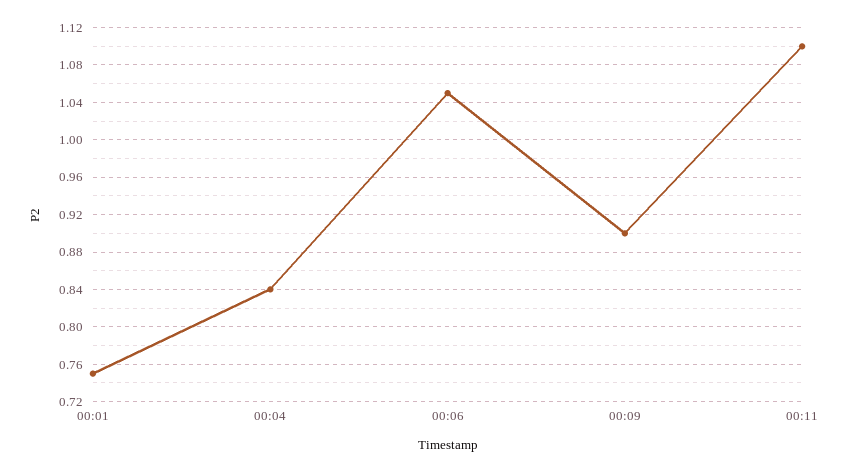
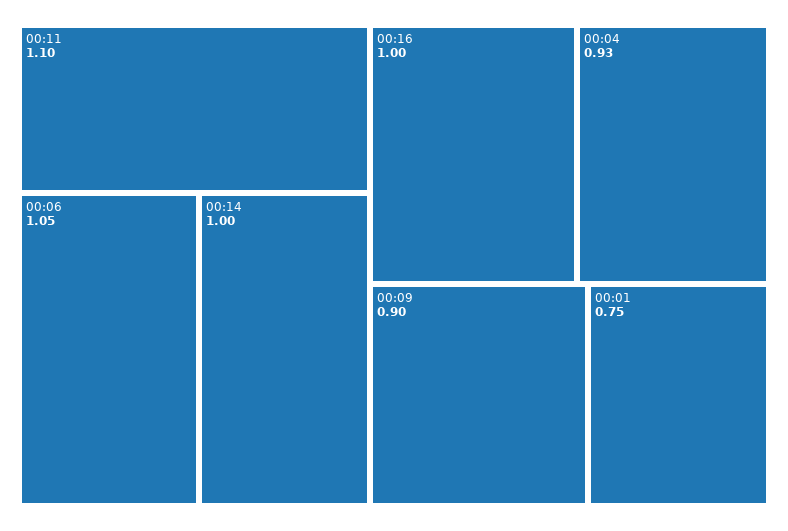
00:04: 0.84 -> 0.93
00:14: none -> 1
00:16: none -> 1

